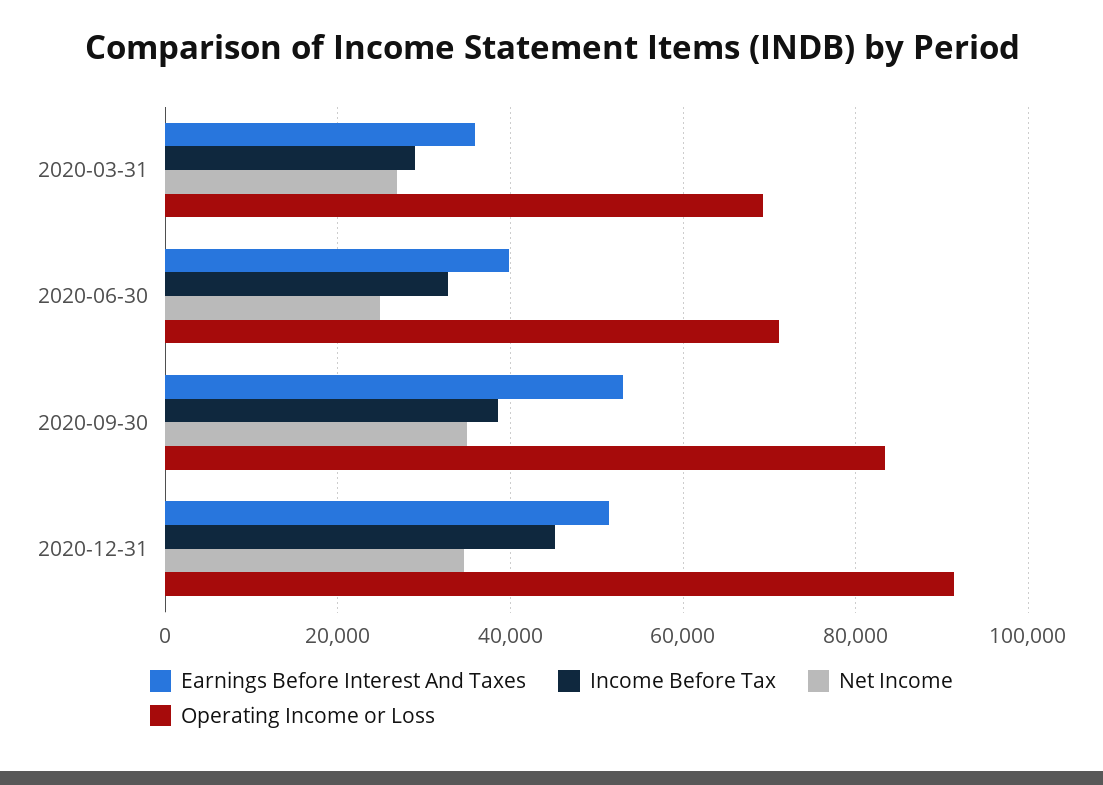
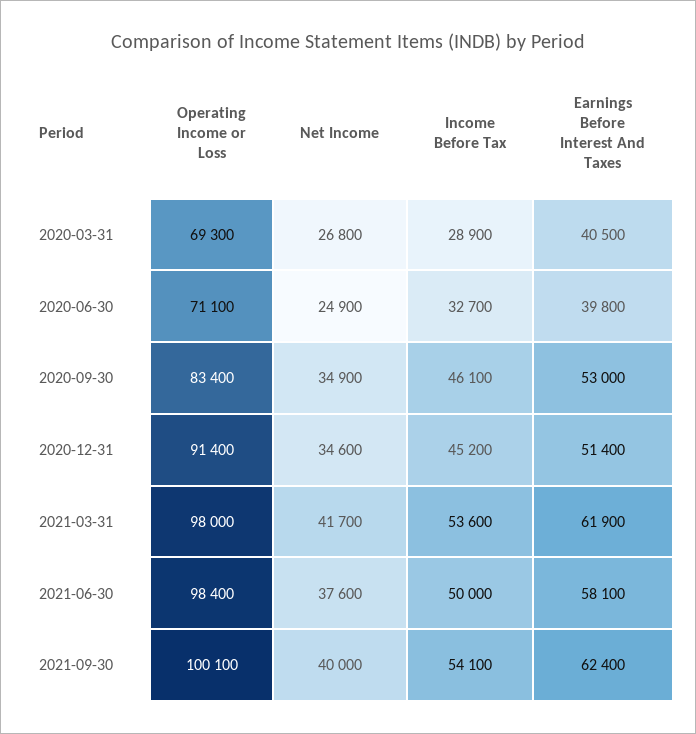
Earnings Before Interest And Taxes, 2020-03-31: 36000 -> 40500
Income Before Tax, 2020-09-30: 38000 -> 46100
Operating Income or Loss, 2021-03-31: none -> 98000
Net Income, 2021-03-31: none -> 41700
Income Before Tax, 2021-03-31: none -> 53600
Earnings Before Interest And Taxes, 2021-03-31: none -> 61900
Operating Income or Loss, 2021-06-30: none -> 98400
Net Income, 2021-06-30: none -> 37600
Income Before Tax, 2021-06-30: none -> 50000
Earnings Before Interest And Taxes, 2021-06-30: none -> 58100
Operating Income or Loss, 2021-09-30: none -> 100100
Net Income, 2021-09-30: none -> 40000
Income Before Tax, 2021-09-30: none -> 54100
Earnings Before Interest And Taxes, 2021-09-30: none -> 62400

